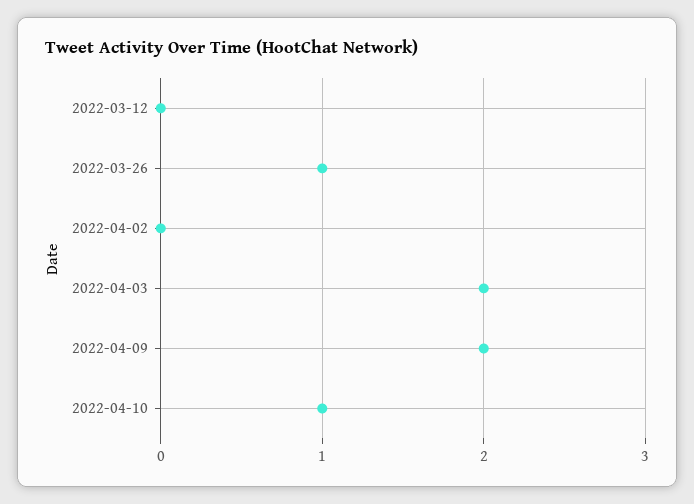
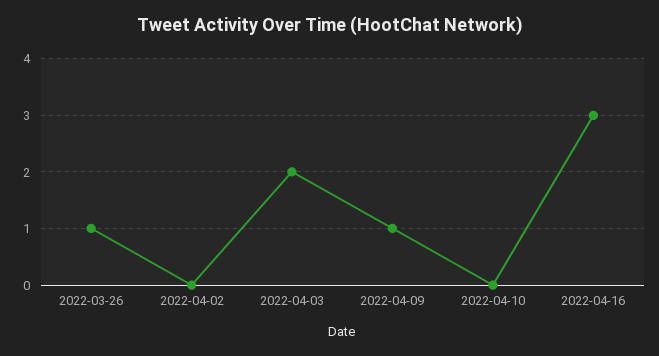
2022-03-12: 0 -> none
2022-04-09: 2 -> 1
2022-04-10: 1 -> 0
2022-04-16: none -> 3

